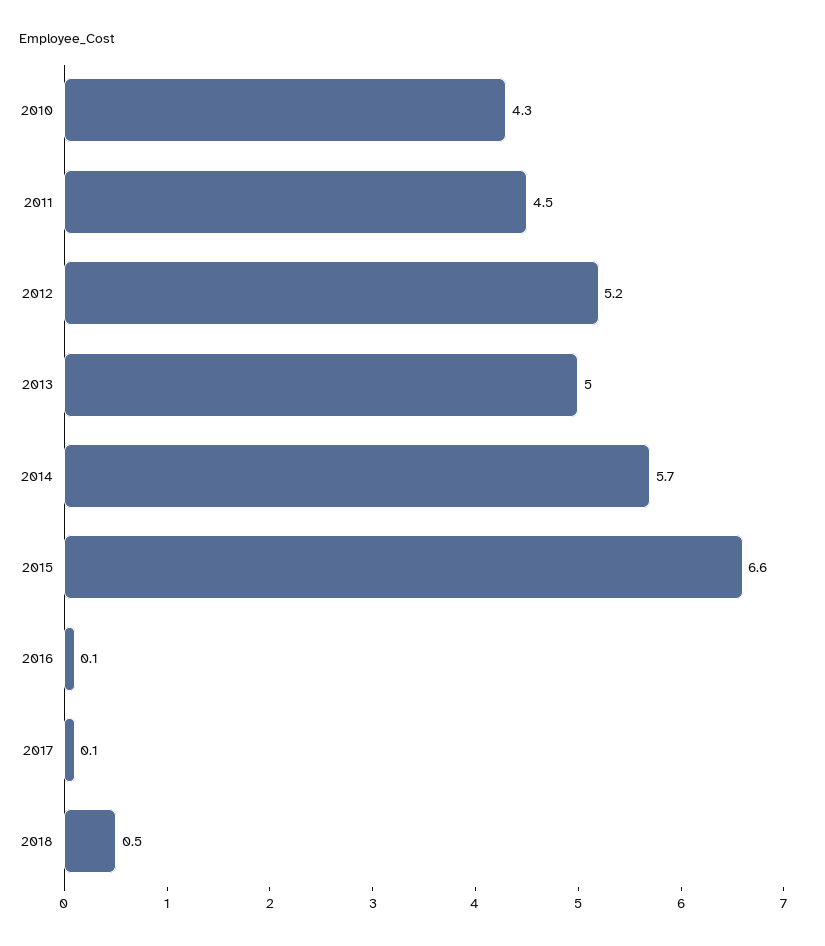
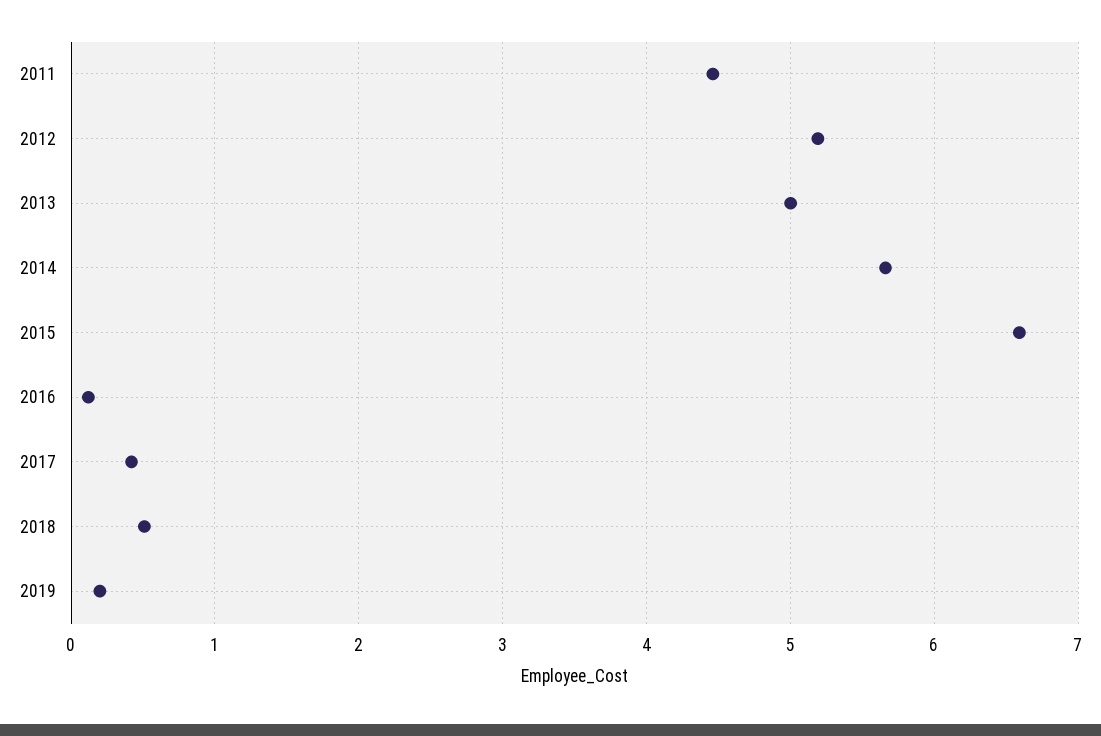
2010: 4.3 -> none
2017: 0.1 -> 0.4
2019: none -> 0.2

